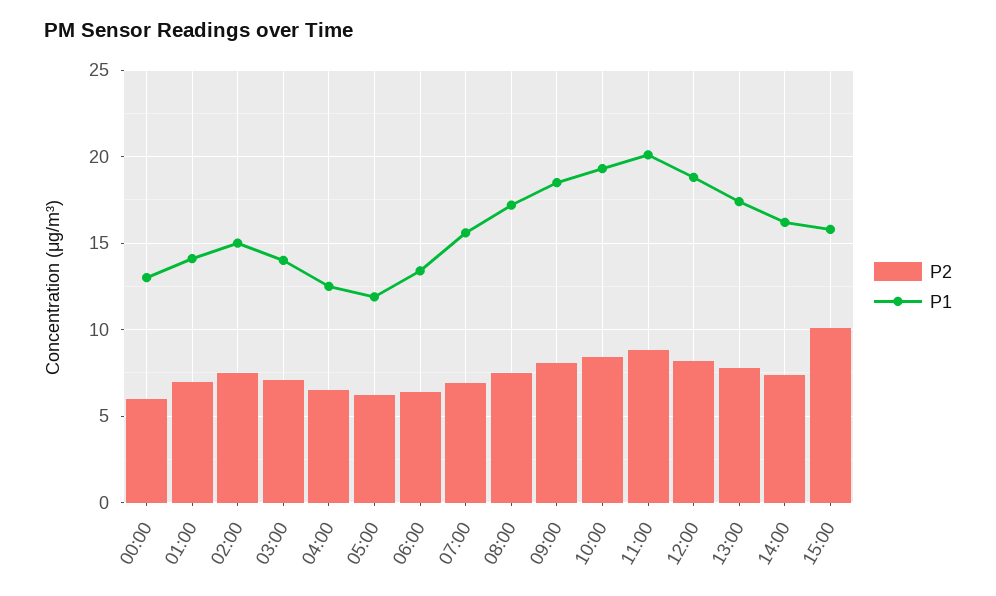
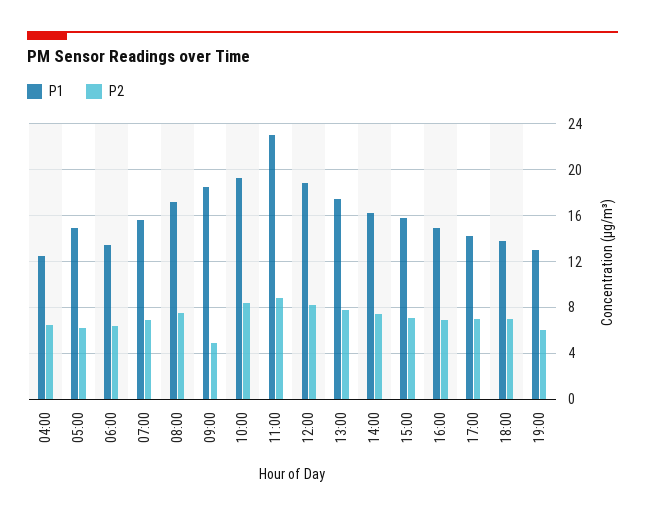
P2, 00:00: 6 -> none
P1, 00:00: 13 -> none
P2, 01:00: 7 -> none
P1, 01:00: 14 -> none
P2, 02:00: 7.5 -> none
P1, 02:00: 15 -> none
P2, 03:00: 7 -> none
P1, 03:00: 14 -> none
P1, 05:00: 12 -> 15
P2, 09:00: 8 -> 5
P1, 11:00: 20 -> 23
P2, 15:00: 10 -> 7
P1, 16:00: none -> 15
P2, 16:00: none -> 7
P1, 17:00: none -> 14
P2, 17:00: none -> 7
P1, 18:00: none -> 14
P2, 18:00: none -> 7
P1, 19:00: none -> 13
P2, 19:00: none -> 6

